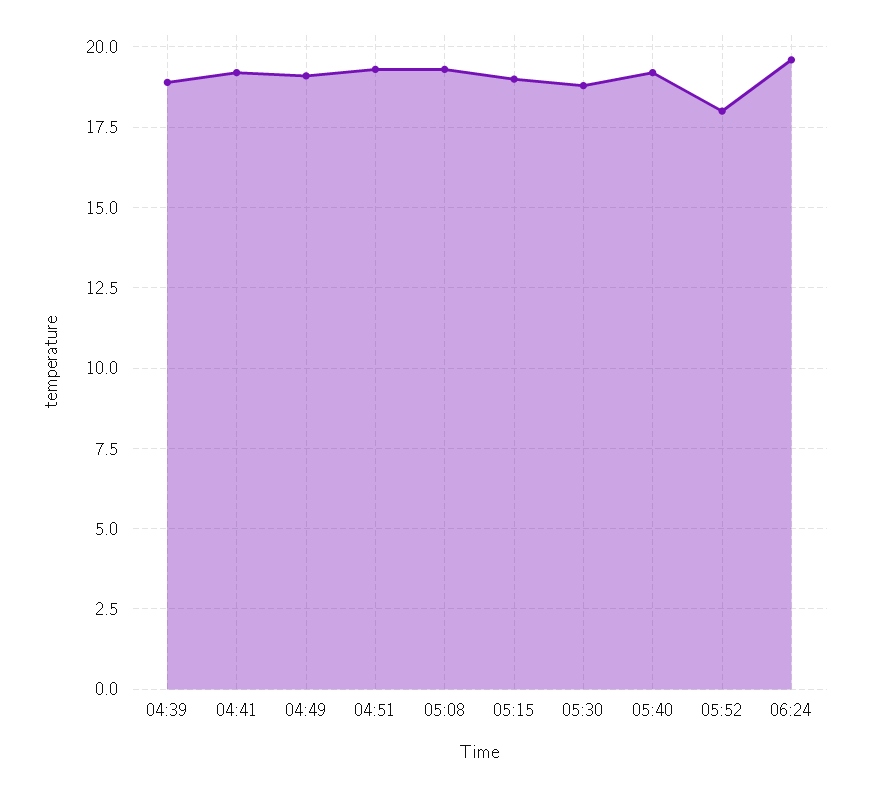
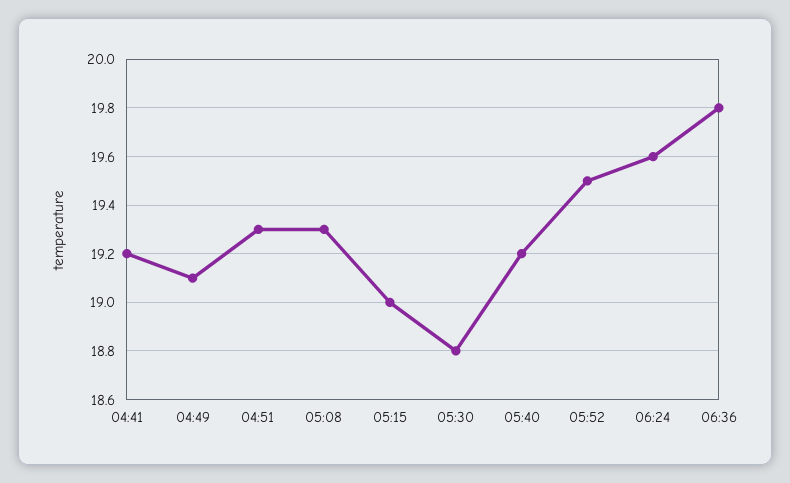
04:39: 19 -> none
05:52: 18 -> 19.5
06:36: none -> 19.8

